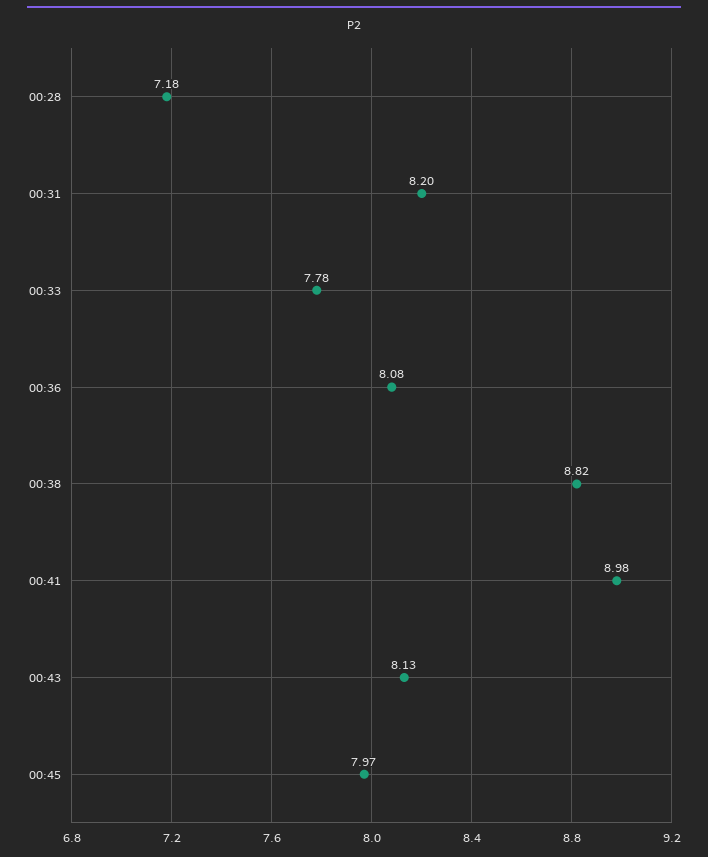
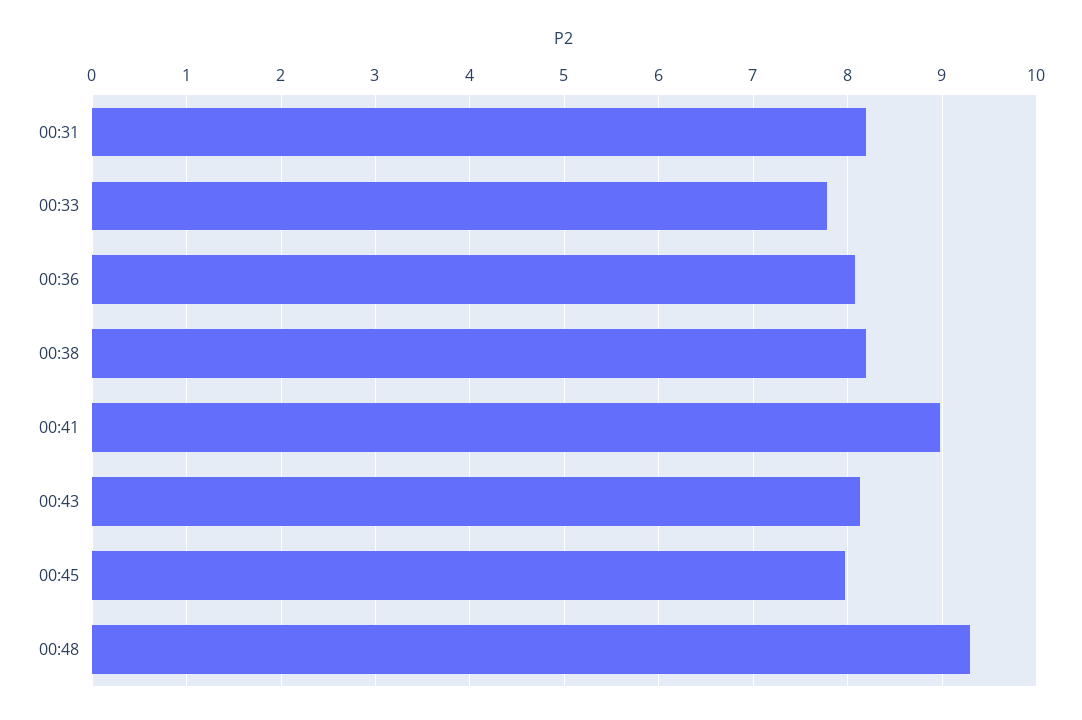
00:28: 7.18 -> none
00:38: 8.82 -> 8.2
00:48: none -> 9.3

